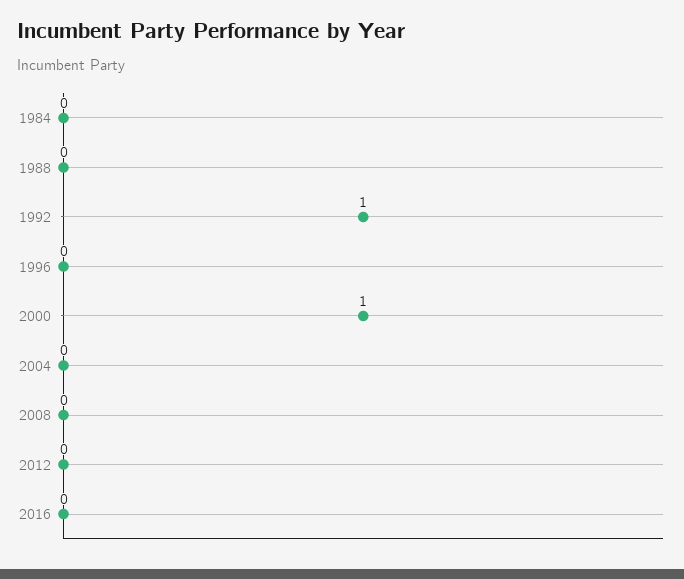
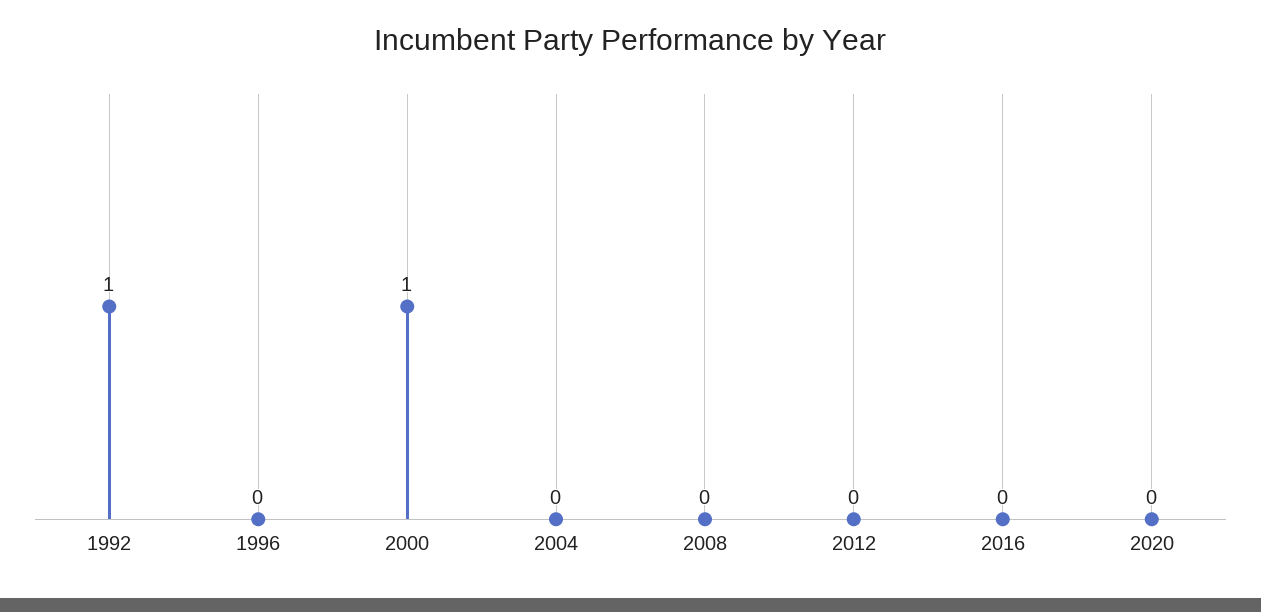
1984: 0 -> none
1988: 0 -> none
2020: none -> 0

